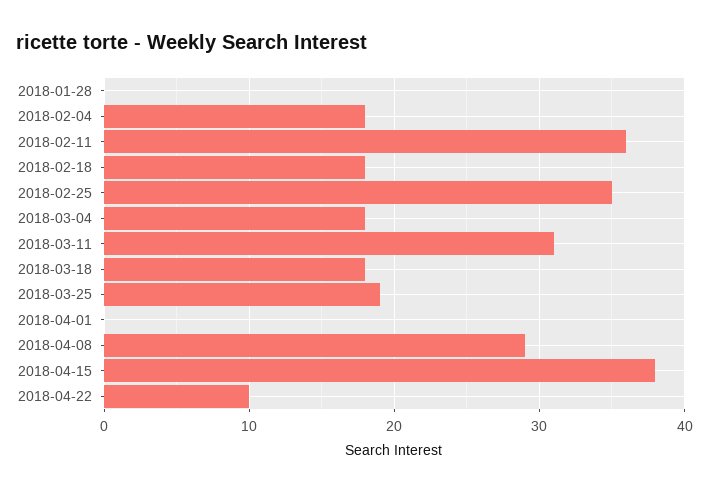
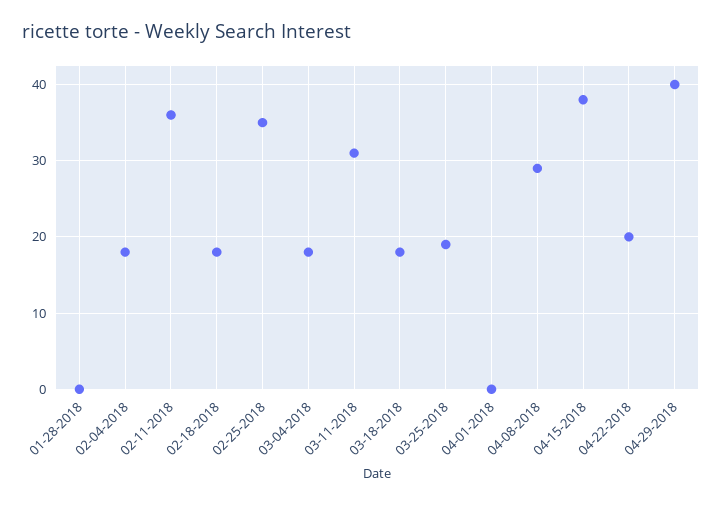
2018-04-22: 10 -> 20
04-29-2018: none -> 40

